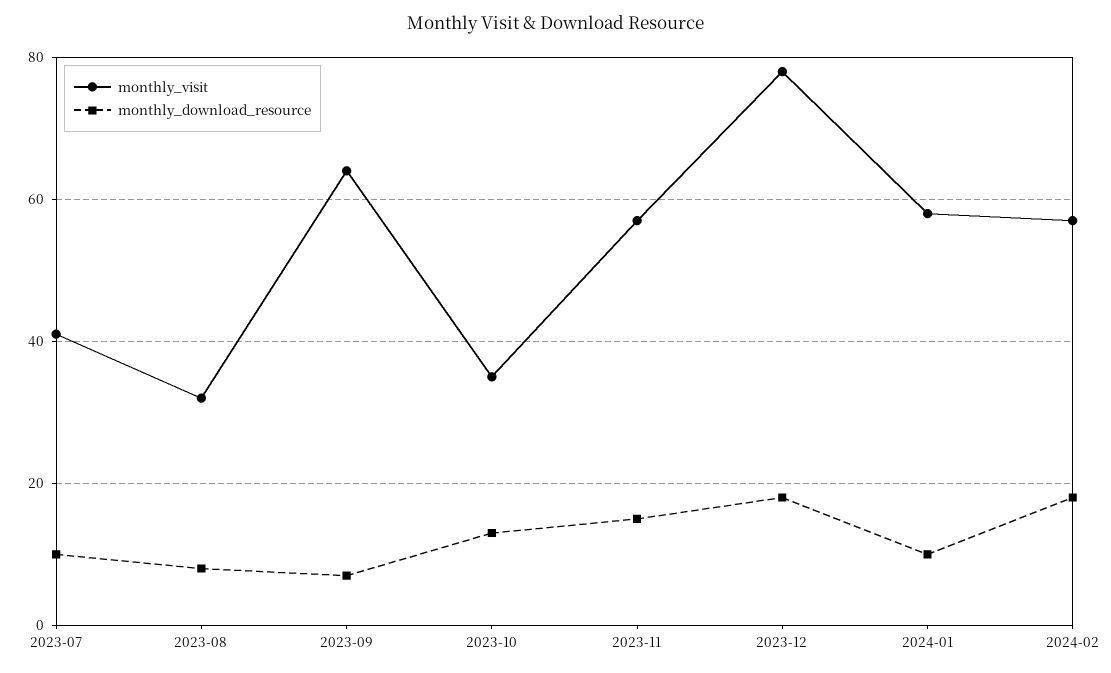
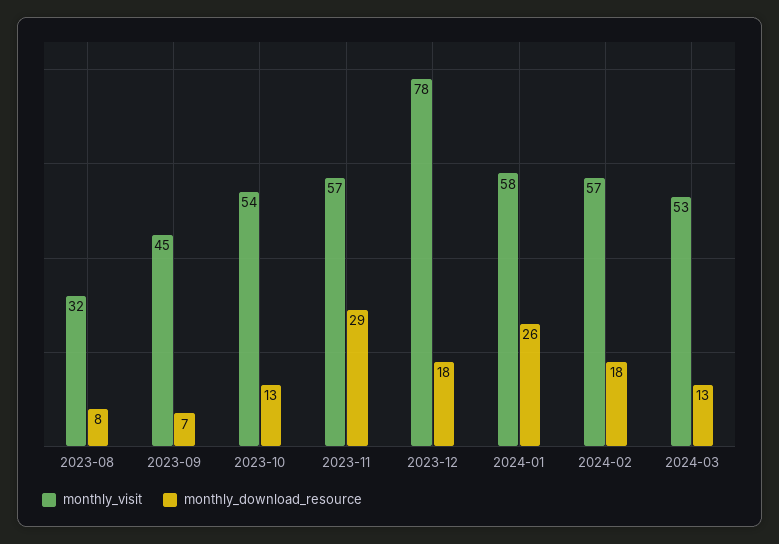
monthly_visit, 2023-07: 40 -> none
monthly_download_resource, 2023-07: 10 -> none
monthly_visit, 2023-09: 65 -> 45
monthly_visit, 2023-10: 35 -> 54
monthly_download_resource, 2023-11: 15 -> 29
monthly_download_resource, 2024-01: 10 -> 26
monthly_visit, 2024-03: none -> 53
monthly_download_resource, 2024-03: none -> 13

